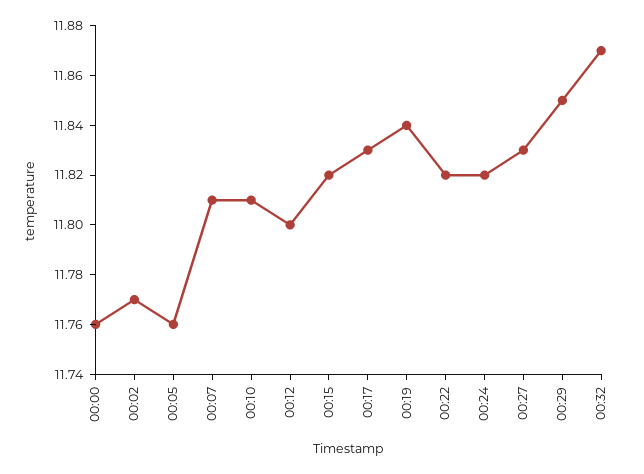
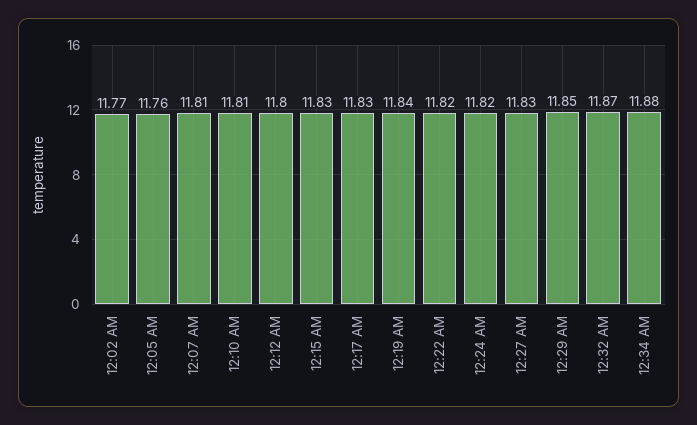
00:00: 11.76 -> none
00:15: 11.82 -> 11.83
12:34 AM: none -> 11.88

